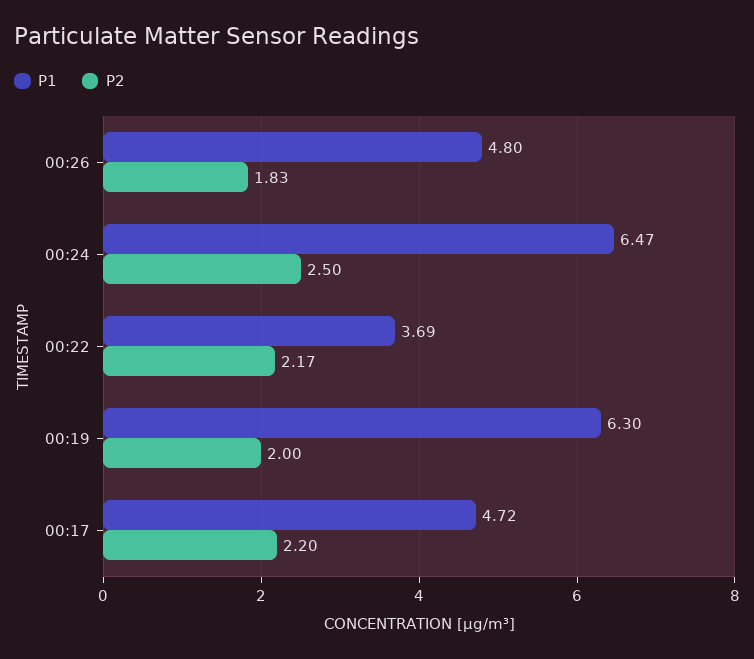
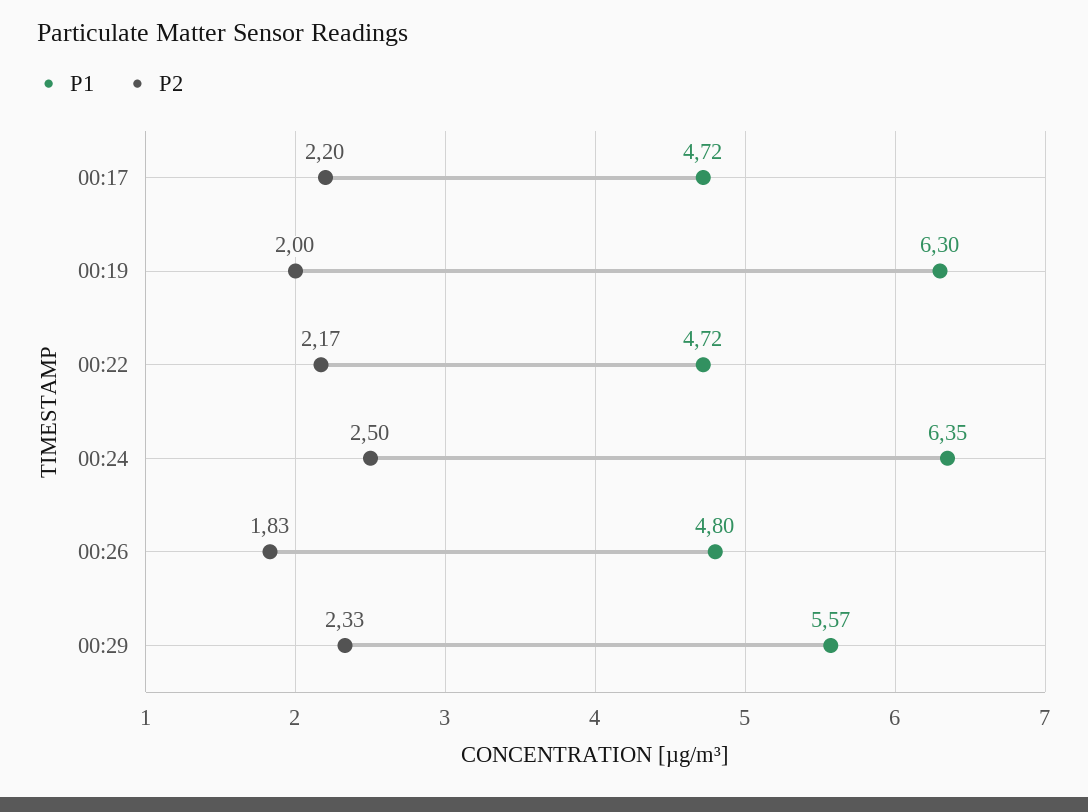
P1, 00:24: 6.47 -> 6.35
P1, 00:22: 3.69 -> 4.72
P1, 00:29: none -> 5.57
P2, 00:29: none -> 2.33

